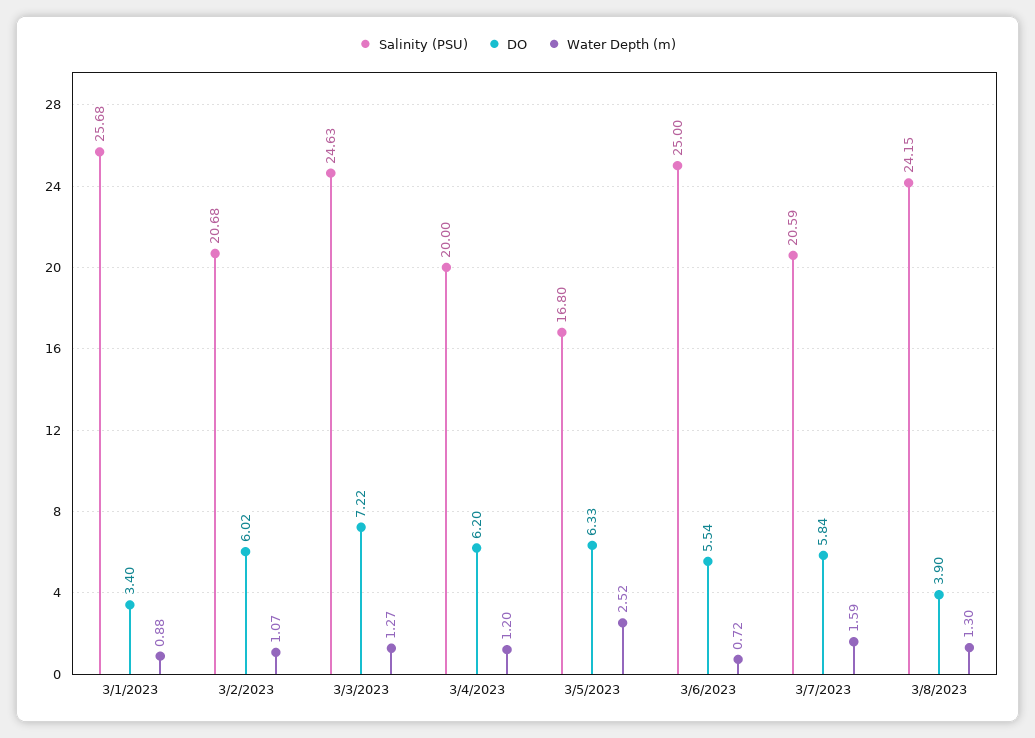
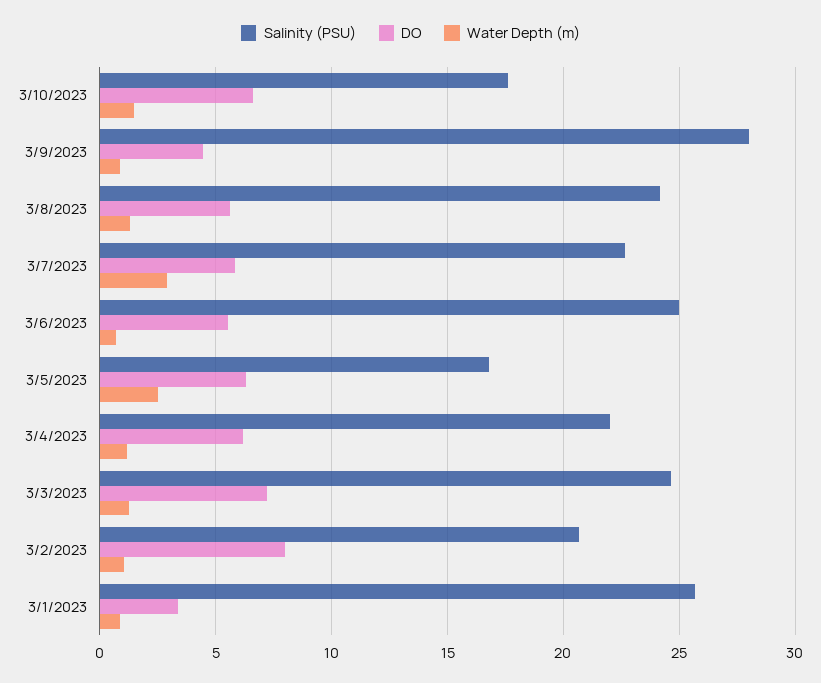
DO, 3/2/2023: 6.02 -> 8
Salinity (PSU), 3/4/2023: 20 -> 22
Salinity (PSU), 3/7/2023: 20.59 -> 22.5
Water Depth (m), 3/7/2023: 1.59 -> 3
DO, 3/8/2023: 3.9 -> 5.5
Salinity (PSU), 3/10/2023: none -> 17.5
DO, 3/10/2023: none -> 6.5
Water Depth (m), 3/10/2023: none -> 1.5
Salinity (PSU), 3/9/2023: none -> 28
DO, 3/9/2023: none -> 4.5
Water Depth (m), 3/9/2023: none -> 1

